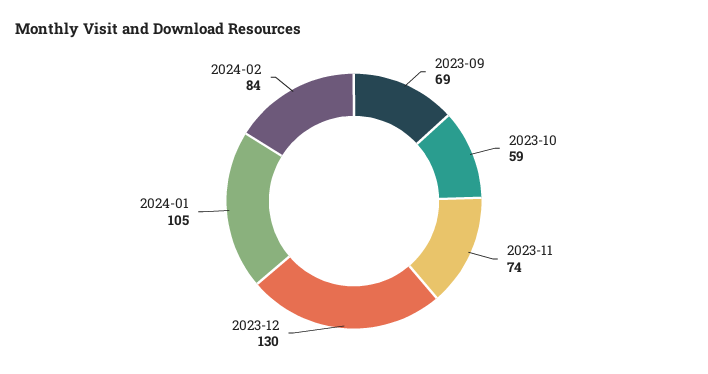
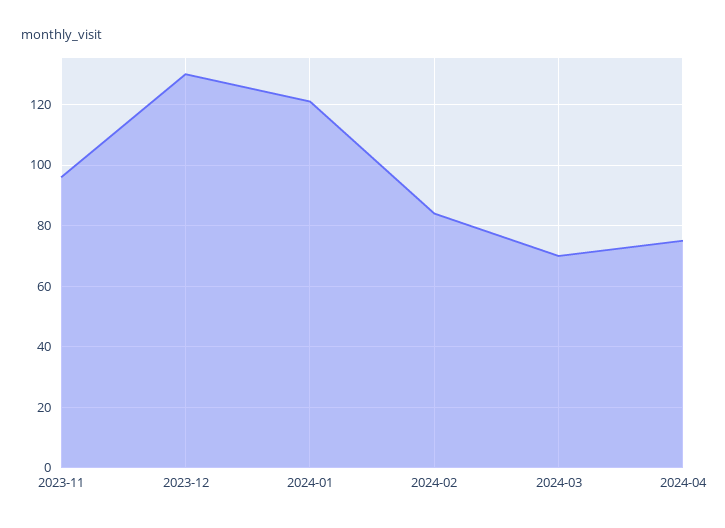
2023-09: 69 -> none
2023-10: 59 -> none
2023-11: 74 -> 95
2024-01: 105 -> 120
2024-03: none -> 70
2024-04: none -> 75

